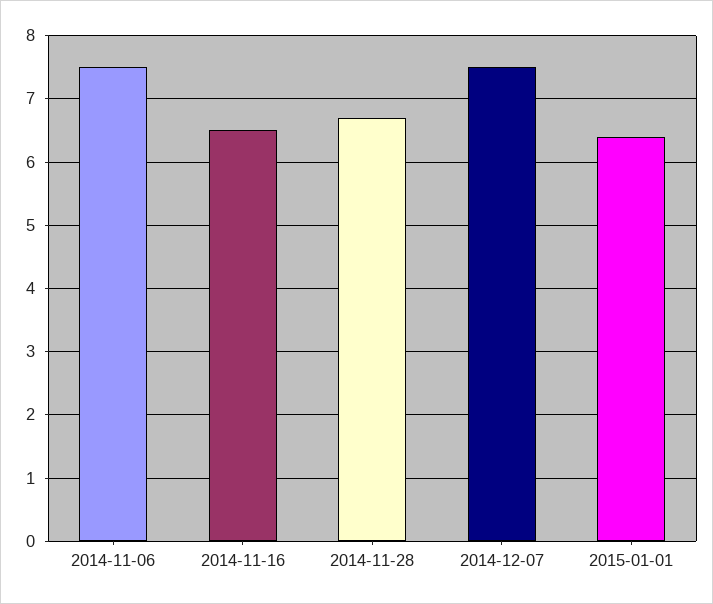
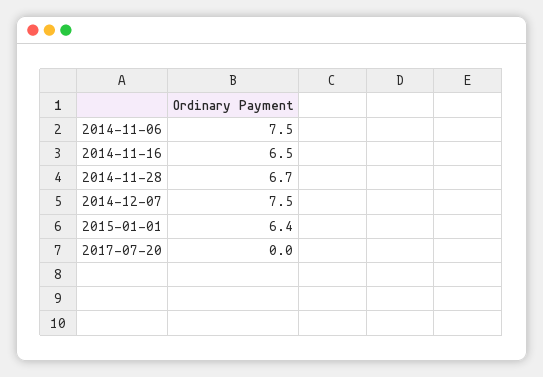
2017-07-20: none -> 0

